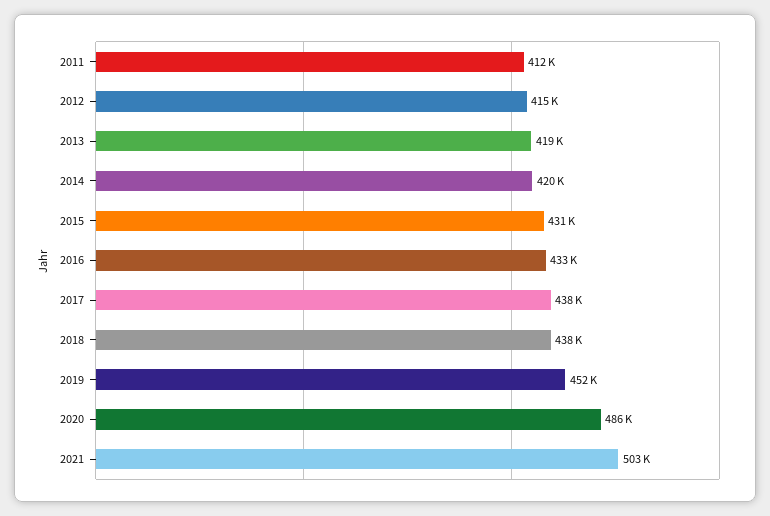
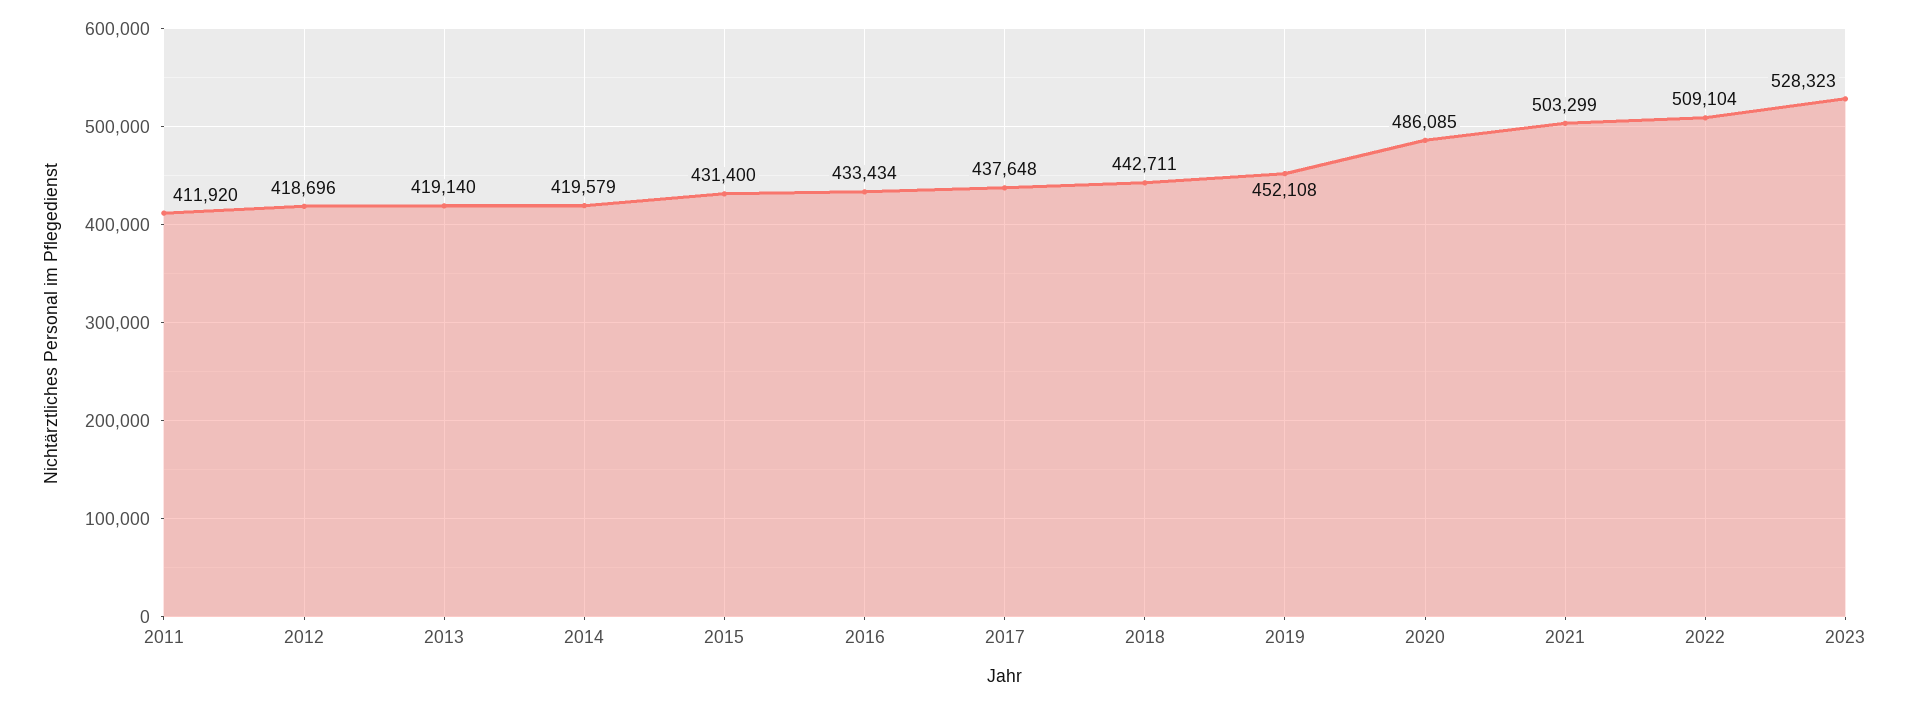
2012: 415000 -> 418696
2018: 438000 -> 442711
2022: none -> 509104
2023: none -> 528323

